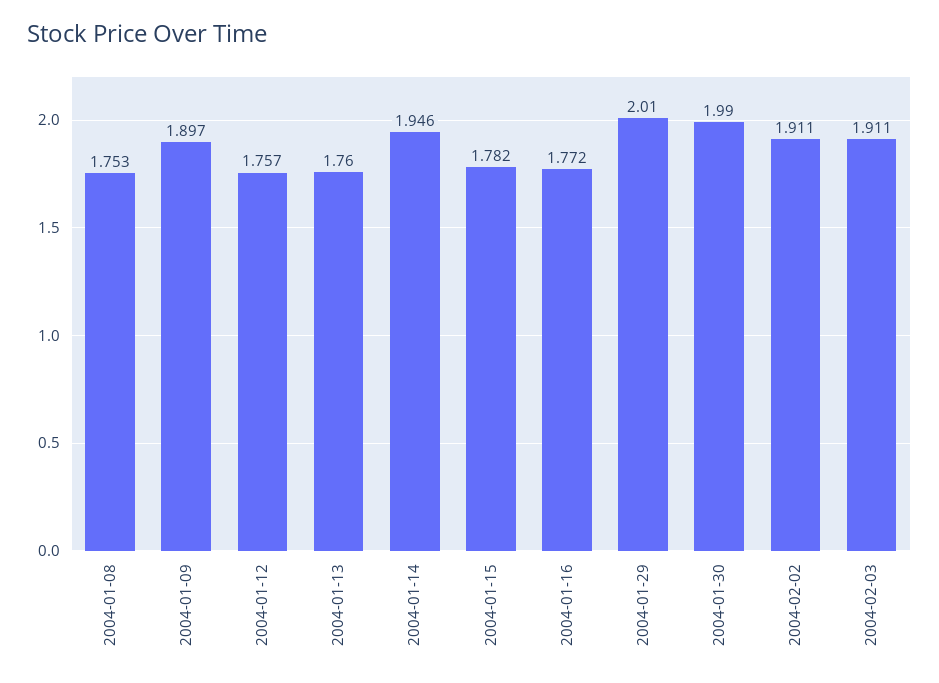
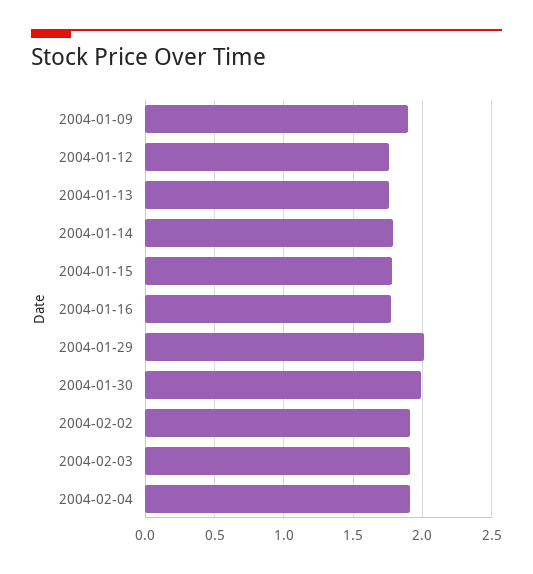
2004-01-08: 1.753 -> none
2004-01-14: 1.946 -> 1.8
2004-02-04: none -> 1.9

